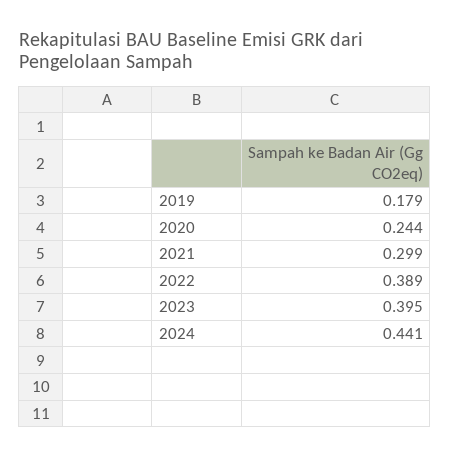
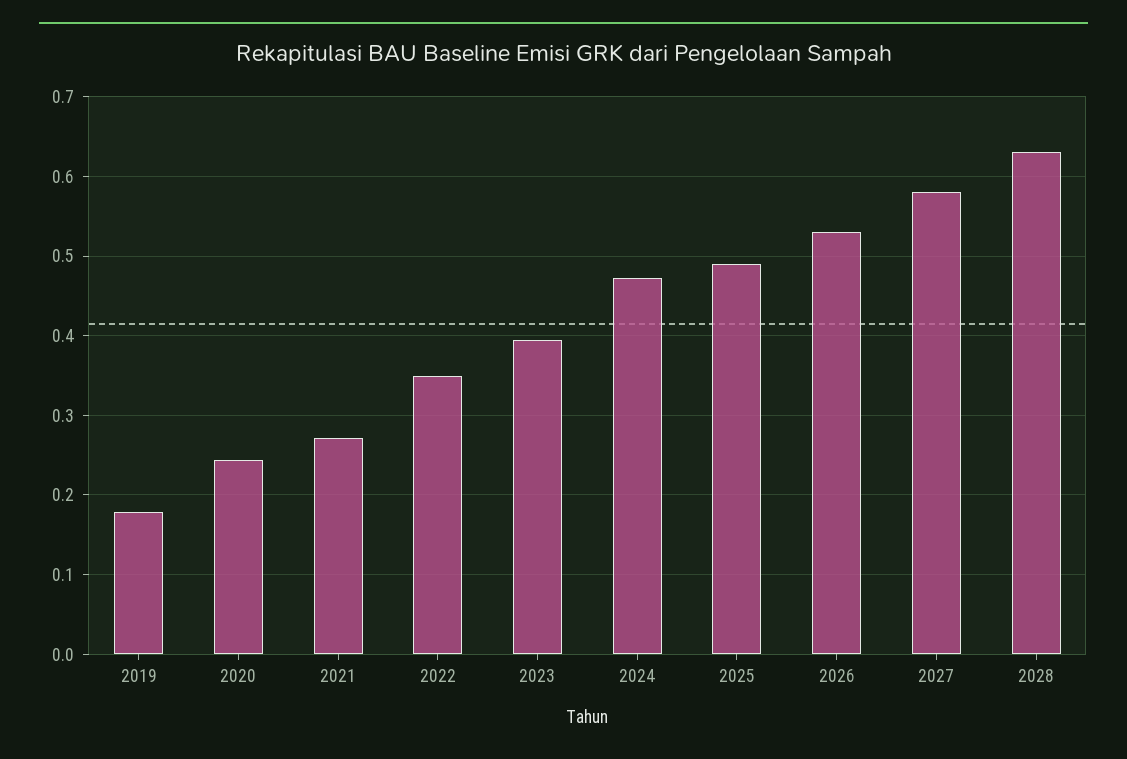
2021: 0.299 -> 0.27
2022: 0.389 -> 0.35
2024: 0.441 -> 0.47
2025: none -> 0.49
2026: none -> 0.53
2027: none -> 0.58
2028: none -> 0.63

